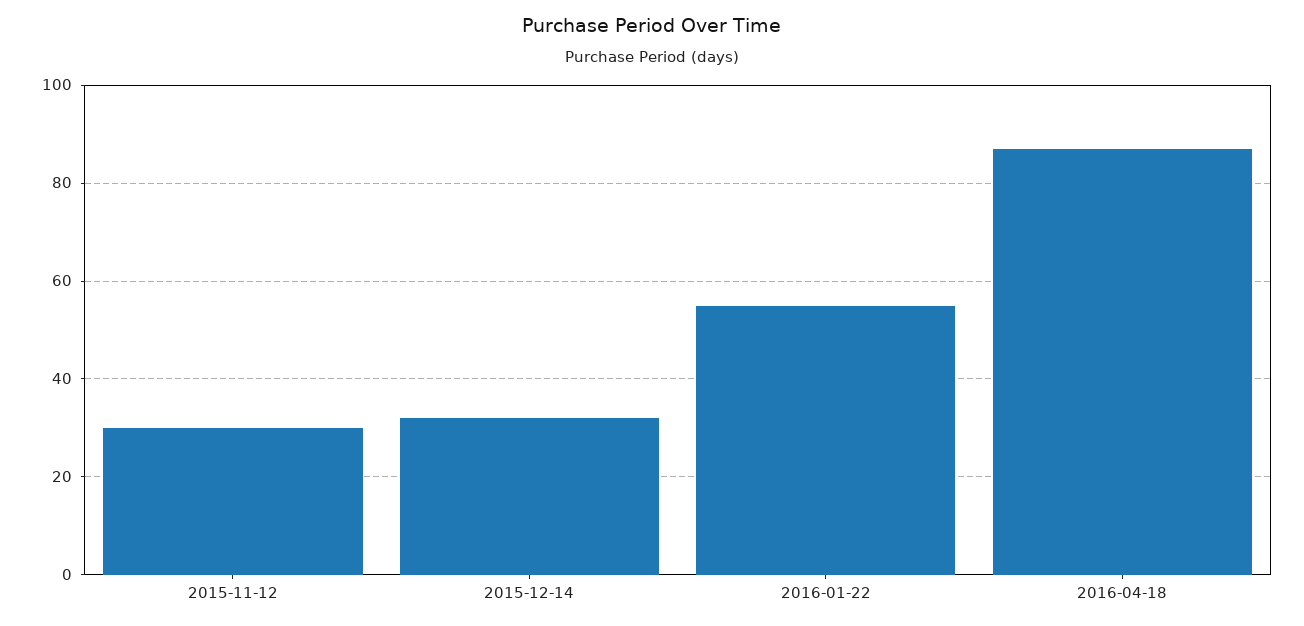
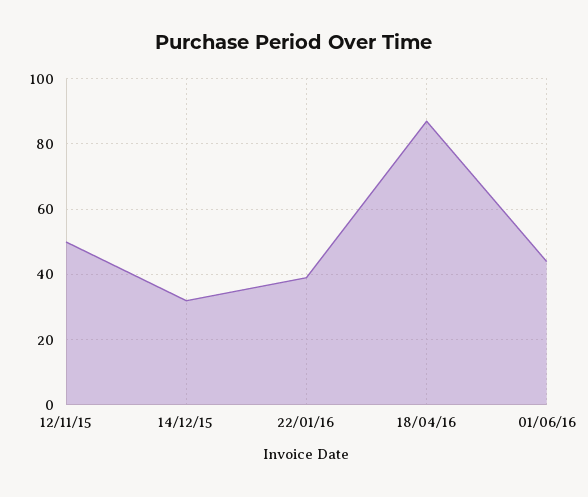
2015-11-12: 30 -> 50
2016-01-22: 55 -> 40
01/06/16: none -> 45

